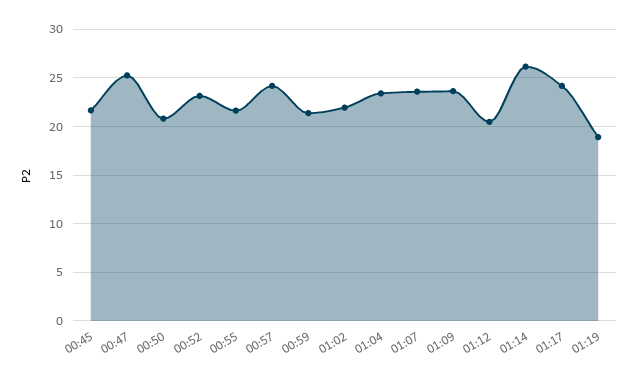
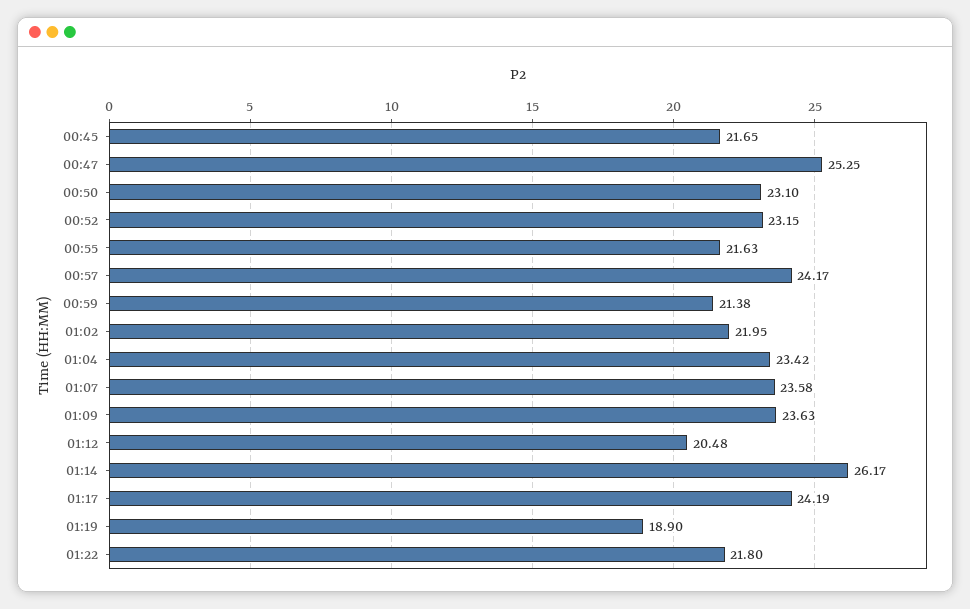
00:50: 21 -> 23.1
01:22: none -> 21.8

